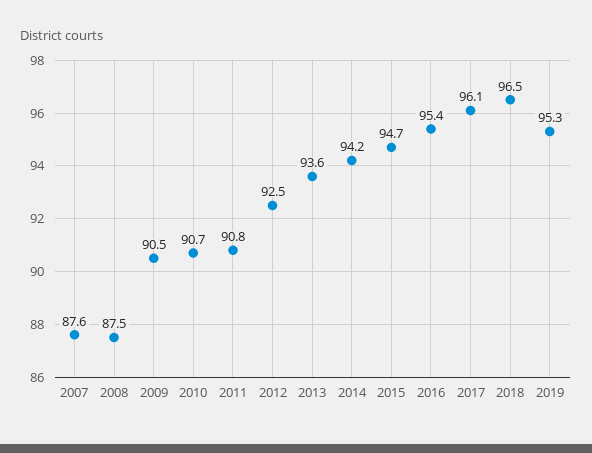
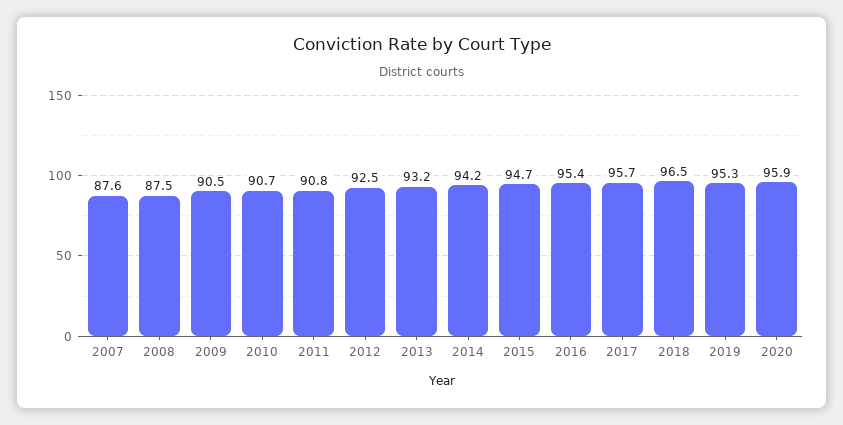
2013: 93.6 -> 93.2
2017: 96.1 -> 95.7
2020: none -> 95.9

